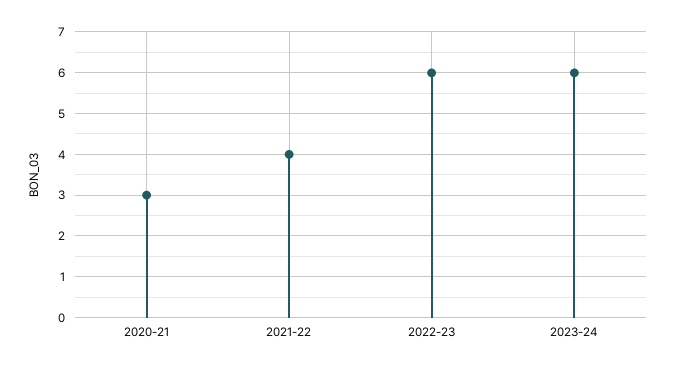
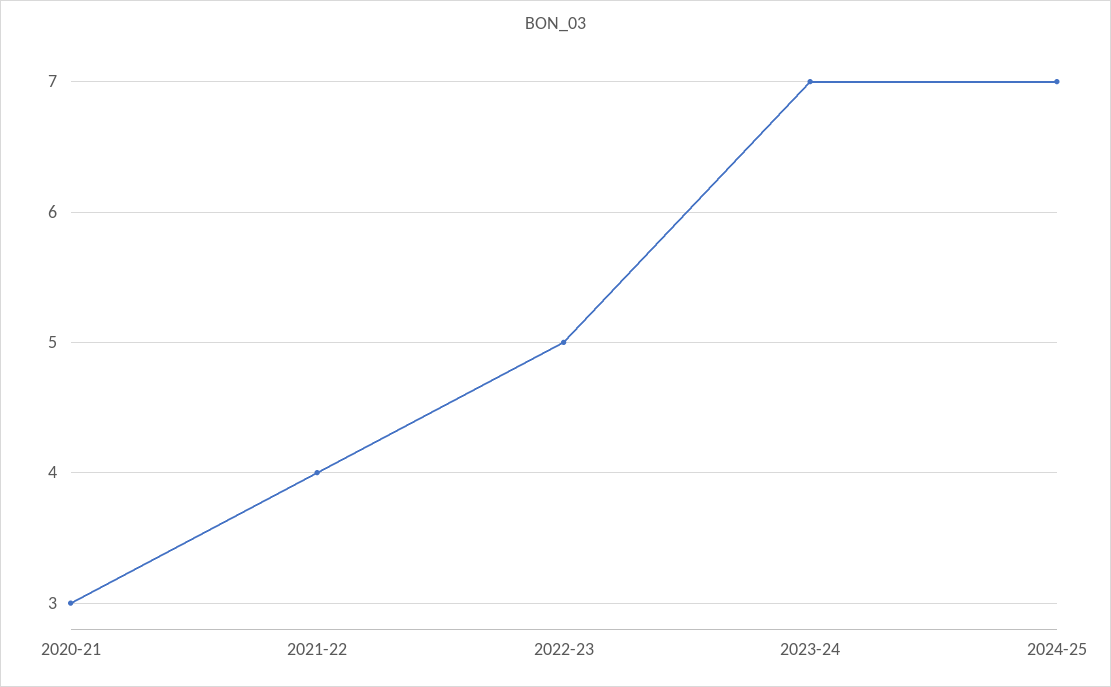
2022-23: 6 -> 5
2023-24: 6 -> 7
2024-25: none -> 7

